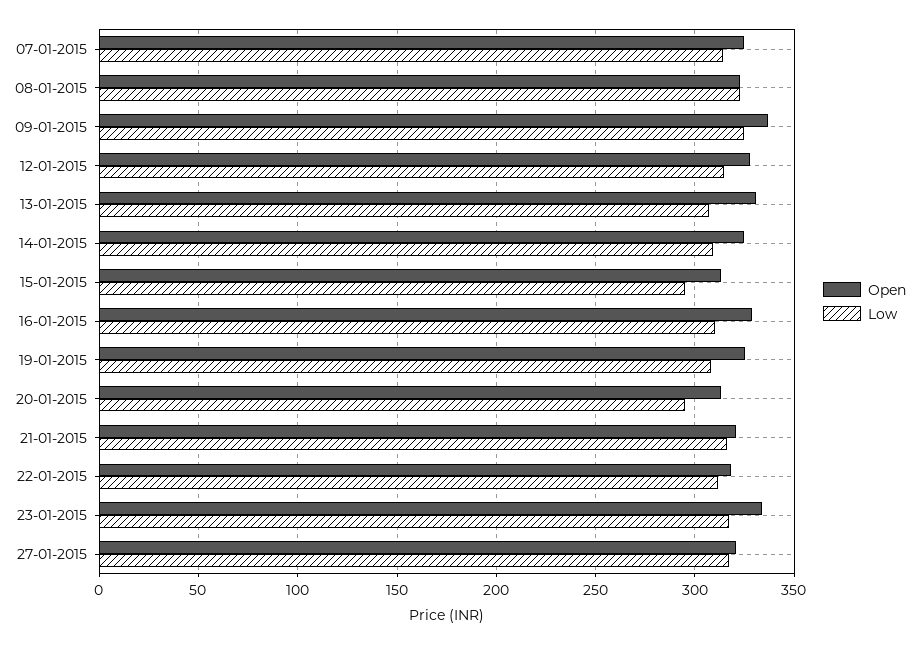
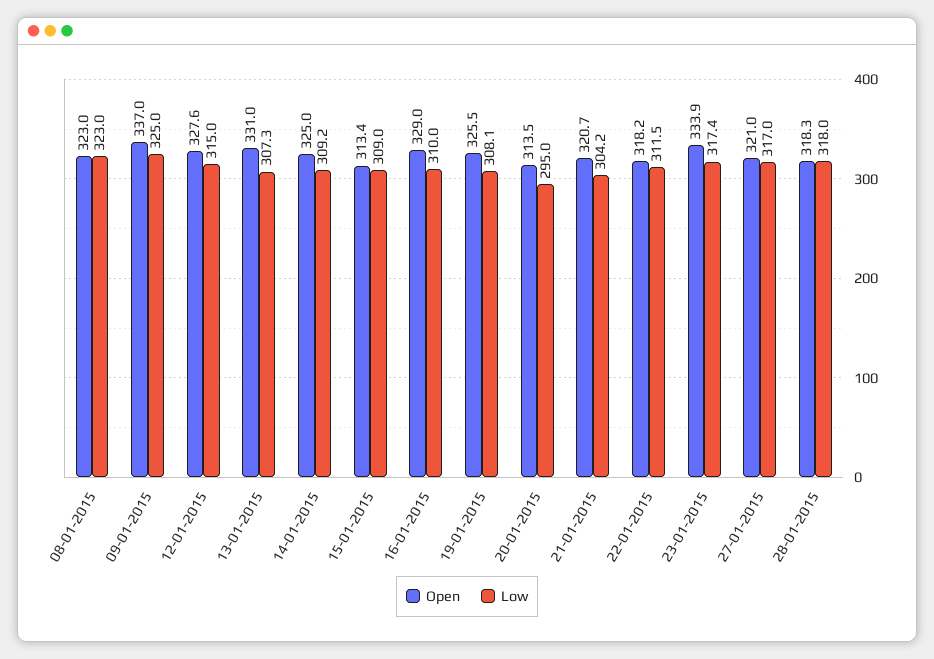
Open, 07-01-2015: 325 -> none
Low, 07-01-2015: 315 -> none
Low, 15-01-2015: 295 -> 309
Low, 21-01-2015: 315 -> 304.2
Open, 28-01-2015: none -> 318.3
Low, 28-01-2015: none -> 318

